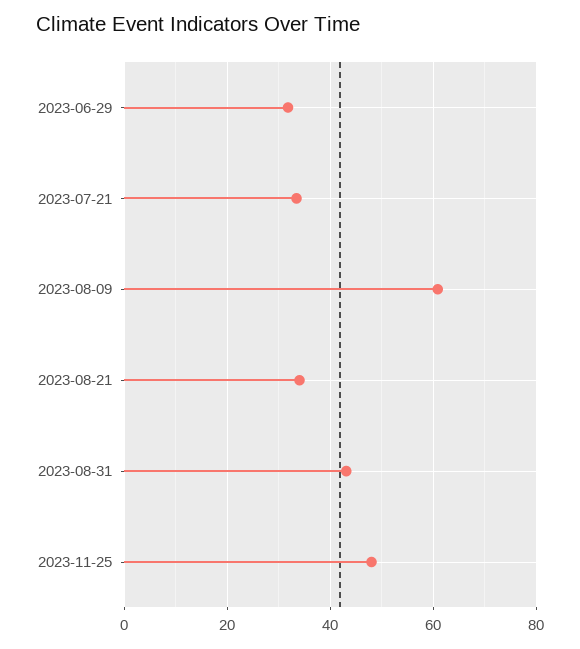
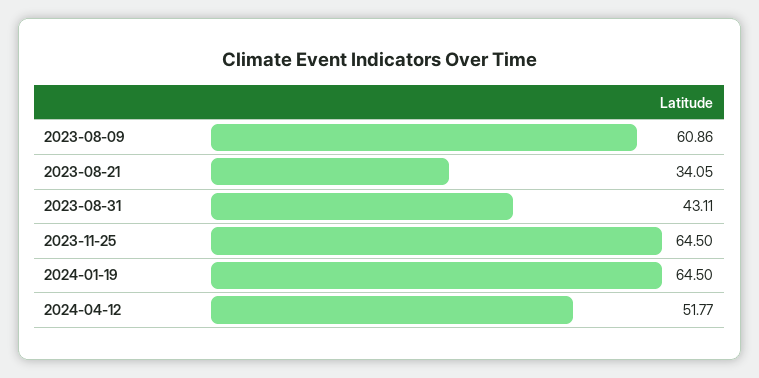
2023-06-29: 32 -> none
2023-07-21: 34 -> none
2023-11-25: 48 -> 64.5
2024-01-19: none -> 64.5
2024-04-12: none -> 51.77

